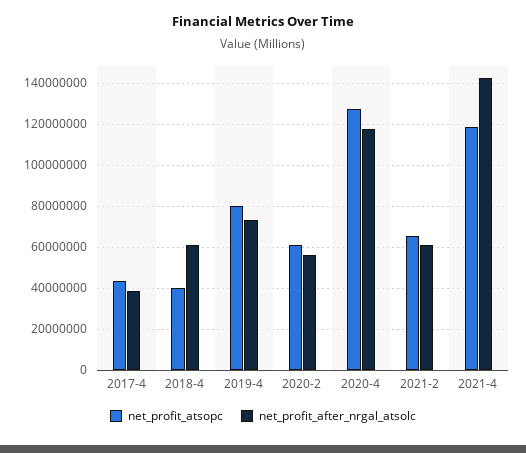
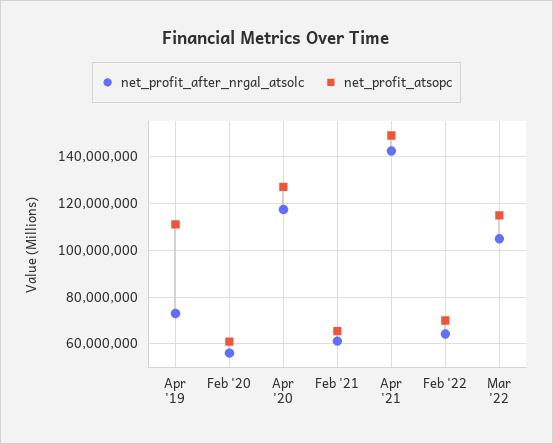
net_profit_atsopc, 2017-4: 45000000 -> none
net_profit_after_nrgal_atsolc, 2017-4: 40000000 -> none
net_profit_atsopc, 2018-4: 40000000 -> none
net_profit_after_nrgal_atsolc, 2018-4: 60000000 -> none
net_profit_atsopc, 2019-4: 80000000 -> 110000000
net_profit_atsopc, 2021-4: 120000000 -> 150000000
net_profit_after_nrgal_atsolc, Feb '22: none -> 65000000
net_profit_atsopc, Feb '22: none -> 70000000
net_profit_after_nrgal_atsolc, Mar '22: none -> 105000000
net_profit_atsopc, Mar '22: none -> 115000000

